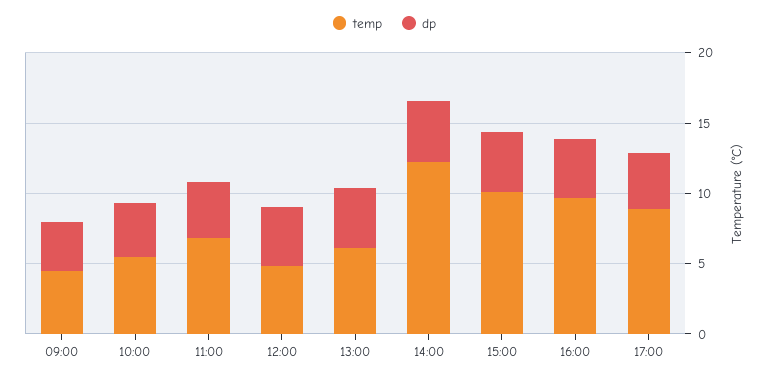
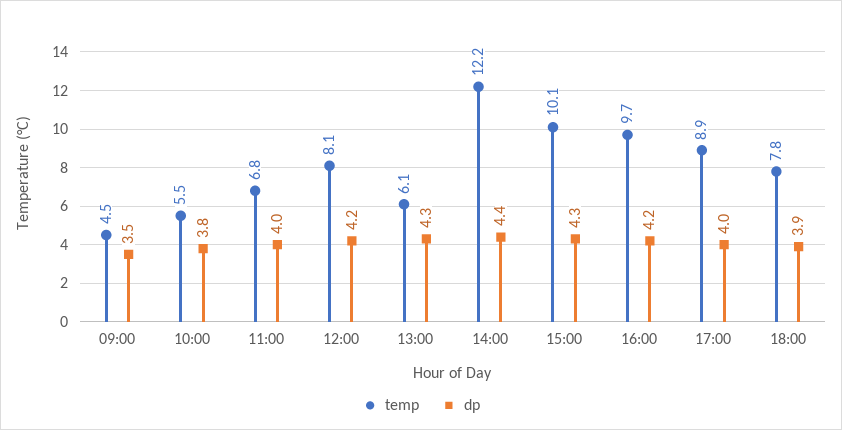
temp, 12:00: 5 -> 8.1
temp, 18:00: none -> 7.8
dp, 18:00: none -> 3.9

